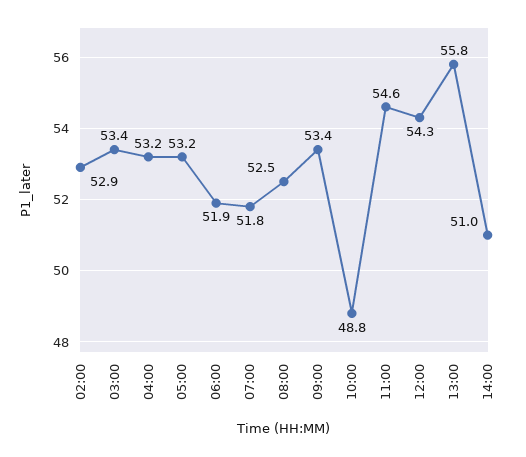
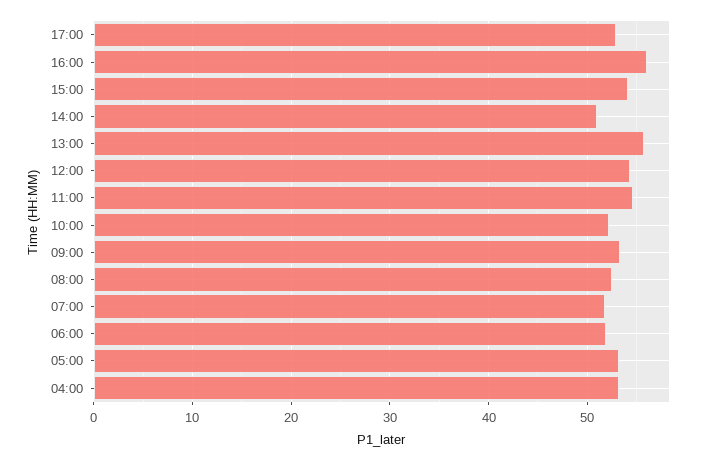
02:00: 52.9 -> none
03:00: 53.4 -> none
10:00: 48.8 -> 52
17:00: none -> 53
16:00: none -> 56
15:00: none -> 54

